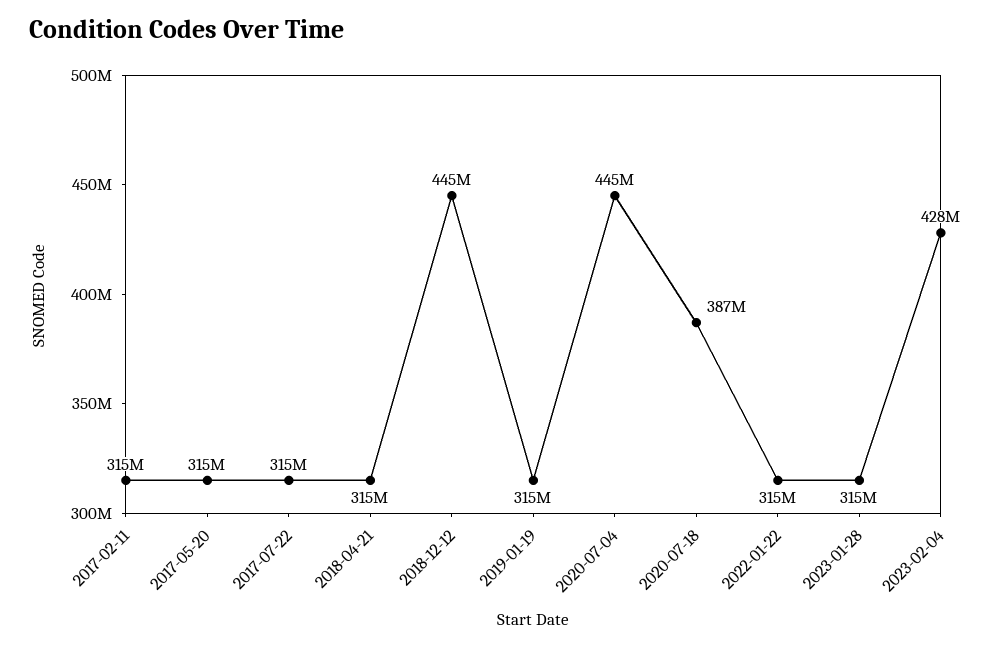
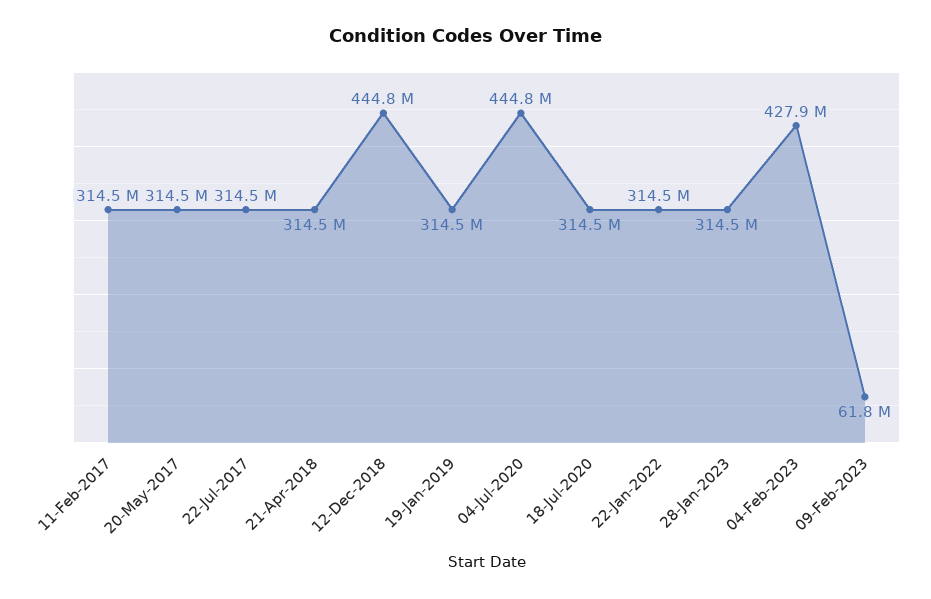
2020-07-18: 387000000 -> 314500000
09-Feb-2023: none -> 61800000

